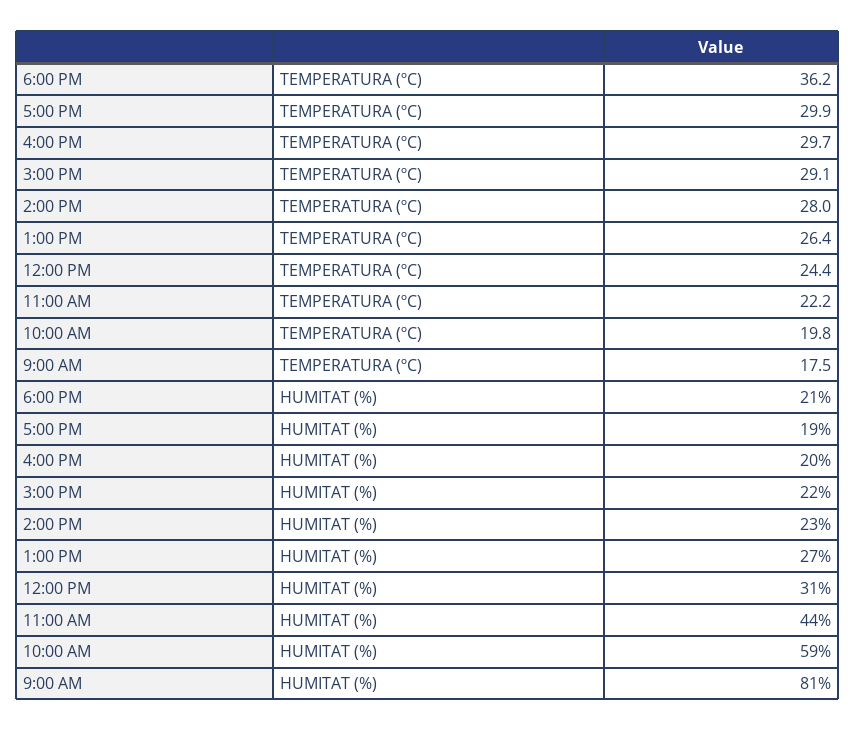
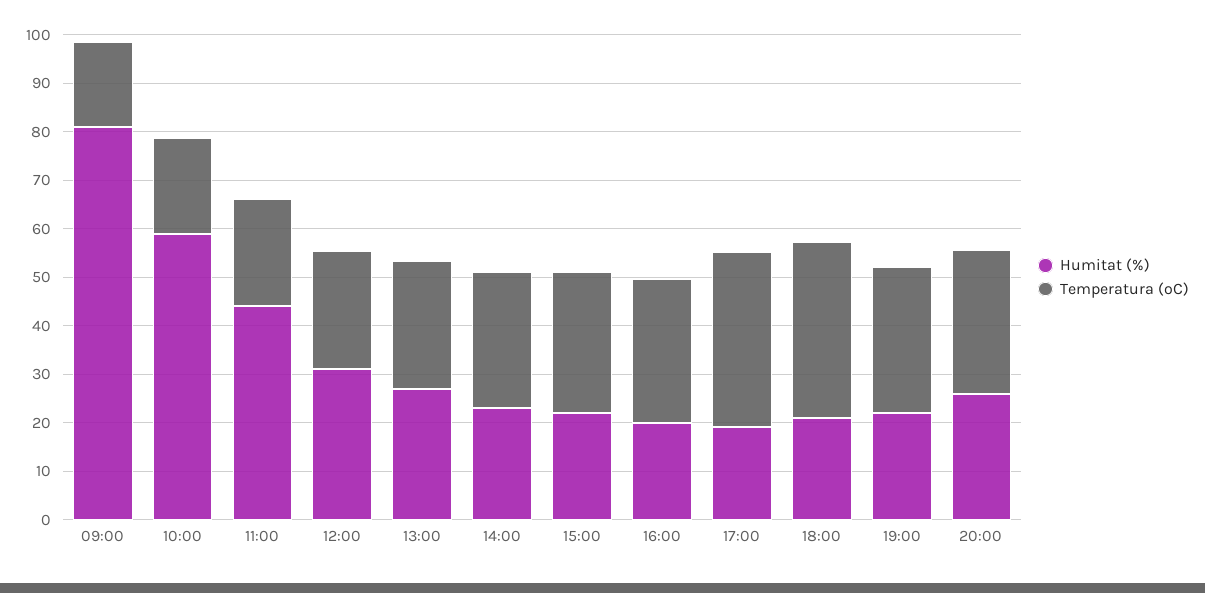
TEMPERATURA (ºC), 5:00 PM: 29.9 -> 36
HUMITAT (%), 19:00: none -> 22
TEMPERATURA (ºC), 19:00: none -> 30
HUMITAT (%), 20:00: none -> 26
TEMPERATURA (ºC), 20:00: none -> 30

